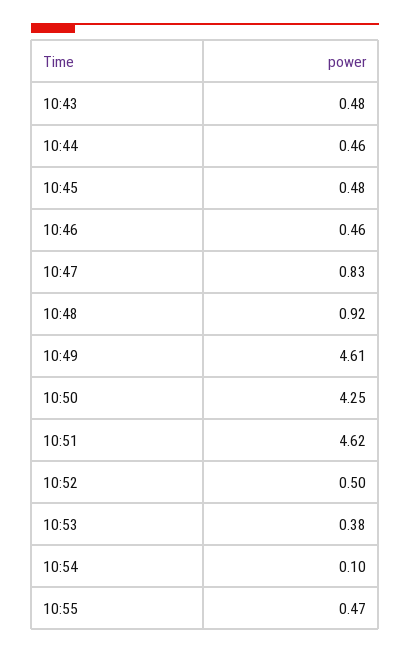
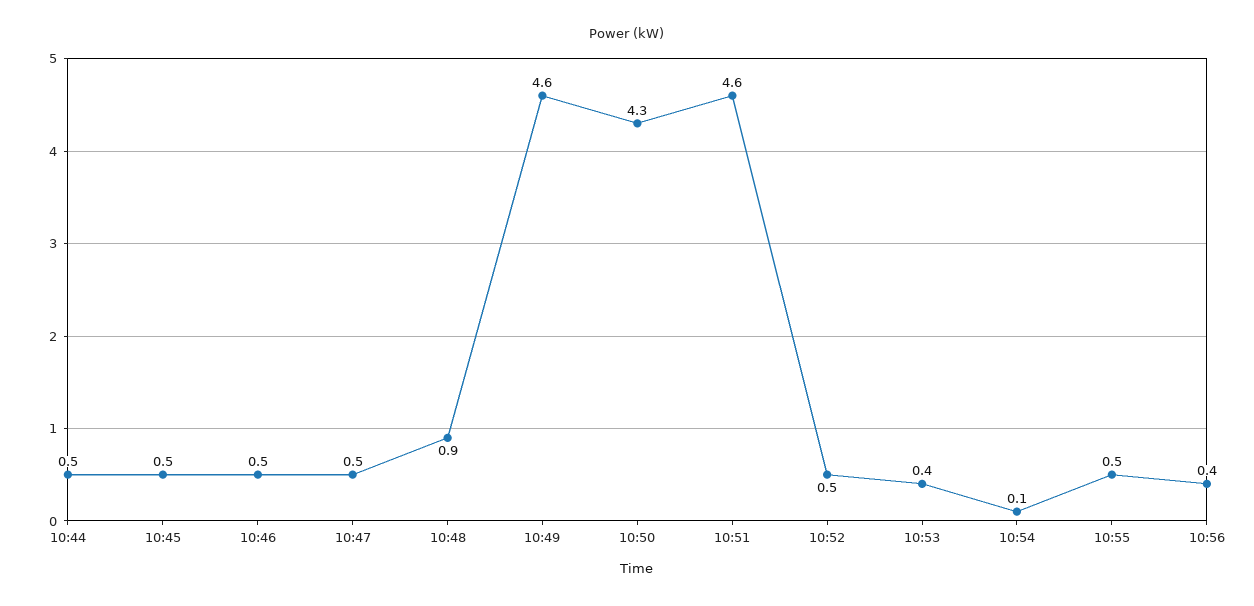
10:43: 0.48 -> none
10:47: 0.83 -> 0.5
10:56: none -> 0.4

